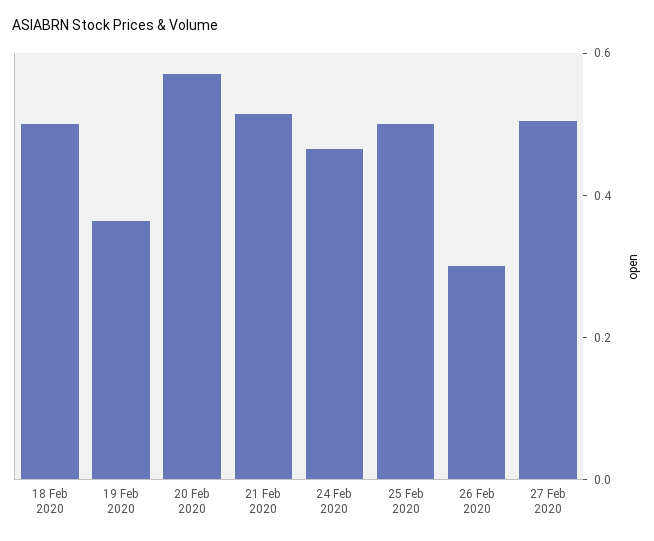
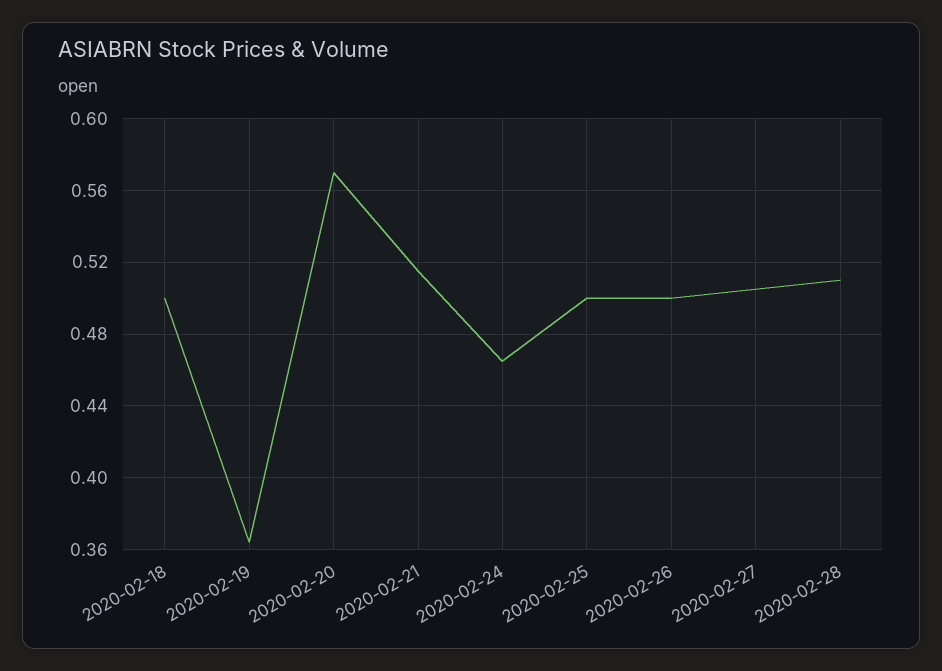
26 Feb 2020: 0.3 -> 0.5
2020-02-28: none -> 0.51

